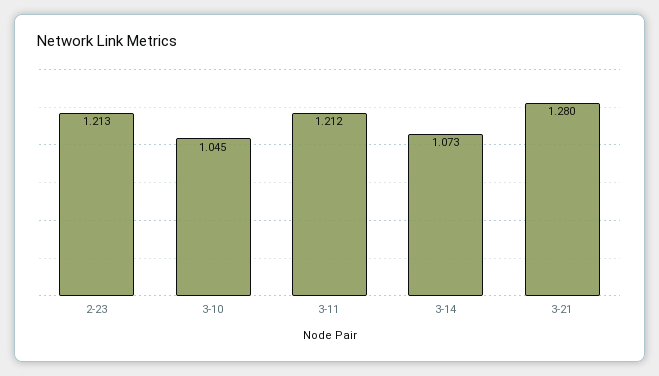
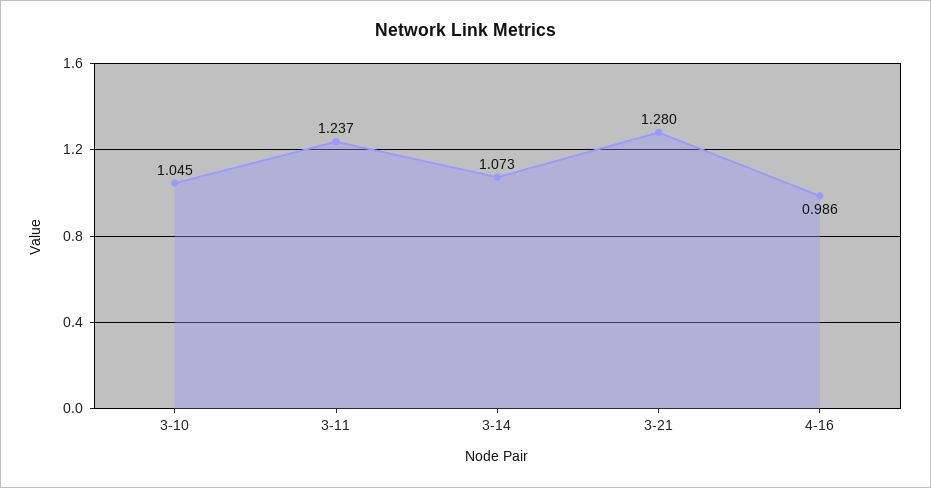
2-23: 1.213 -> none
3-11: 1.212 -> 1.237
4-16: none -> 0.986

